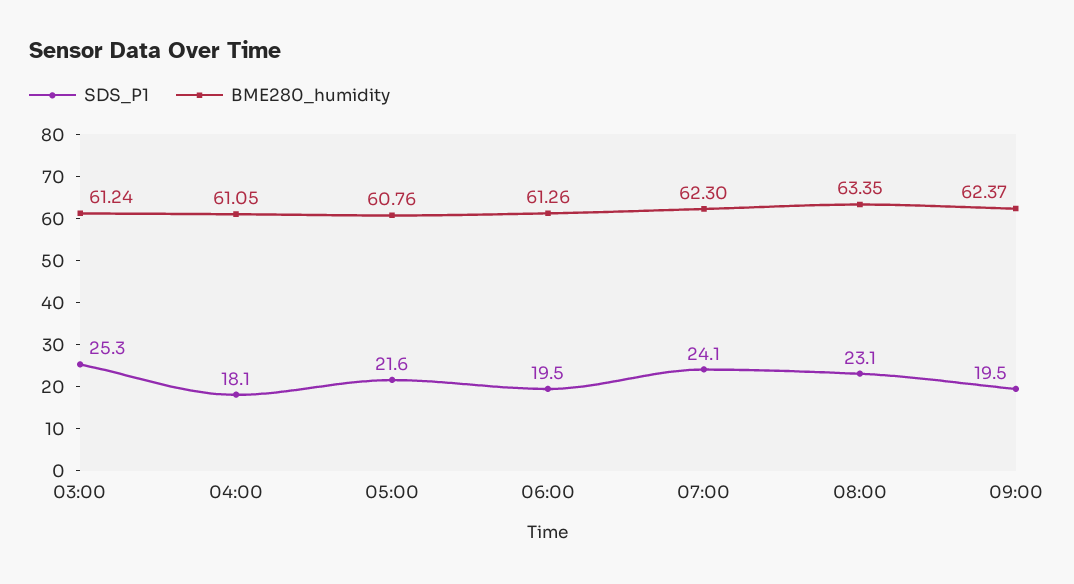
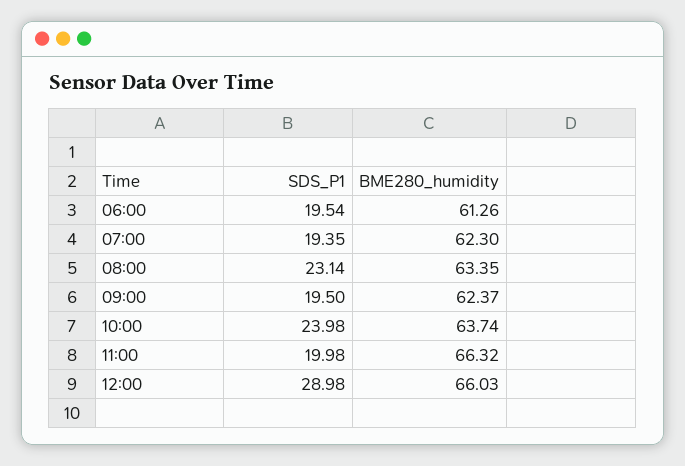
SDS_P1, 03:00: 25.3 -> none
BME280_humidity, 03:00: 61.24 -> none
SDS_P1, 04:00: 18.1 -> none
BME280_humidity, 04:00: 61.05 -> none
SDS_P1, 05:00: 21.6 -> none
BME280_humidity, 05:00: 60.76 -> none
SDS_P1, 07:00: 24.1 -> 19.35
SDS_P1, 10:00: none -> 23.98
BME280_humidity, 10:00: none -> 63.74
SDS_P1, 11:00: none -> 19.98
BME280_humidity, 11:00: none -> 66.32
SDS_P1, 12:00: none -> 28.98
BME280_humidity, 12:00: none -> 66.03

